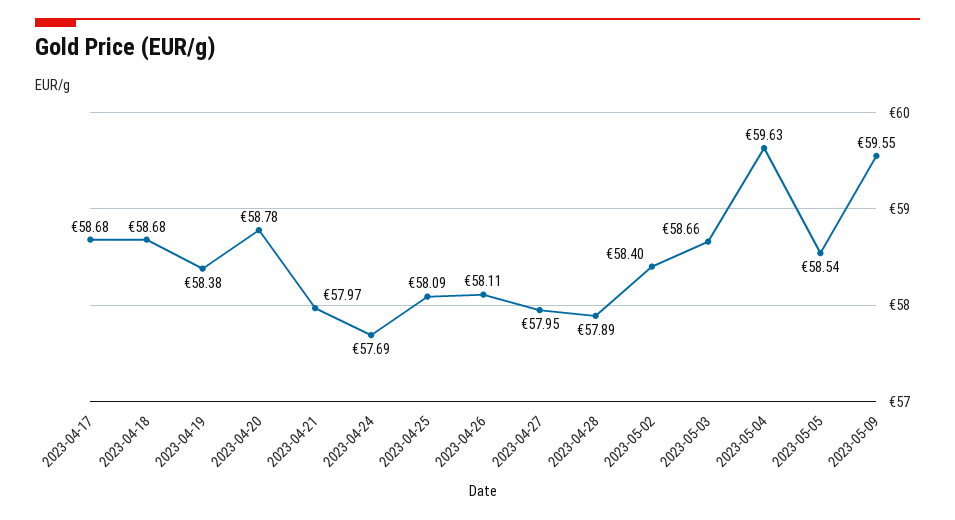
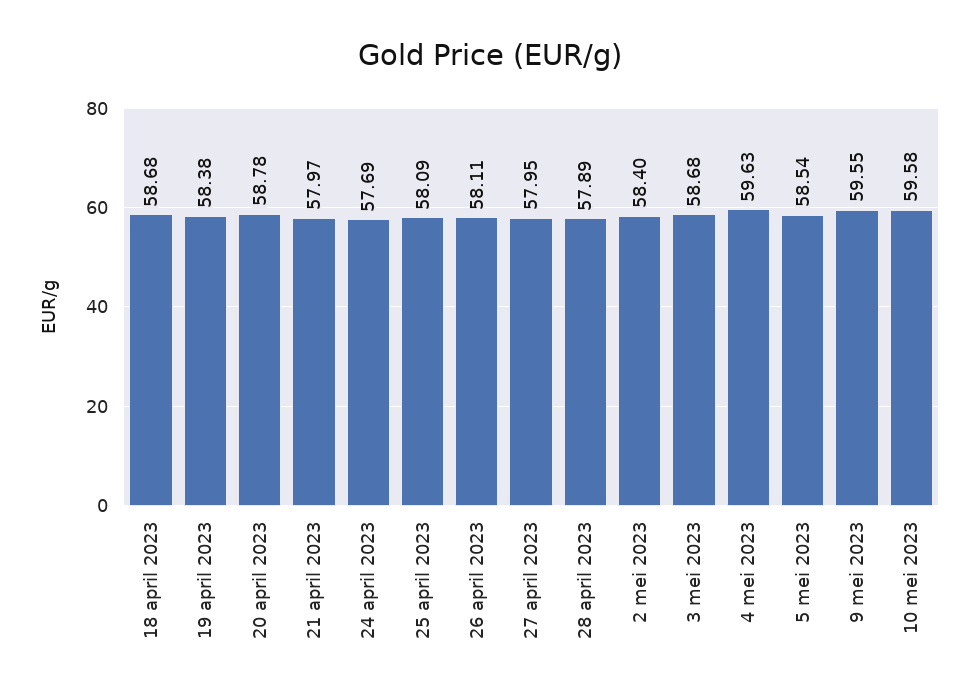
2023-04-17: 58.68 -> none
2023-05-03: 58.66 -> 58.68
10 mei 2023: none -> 59.58

